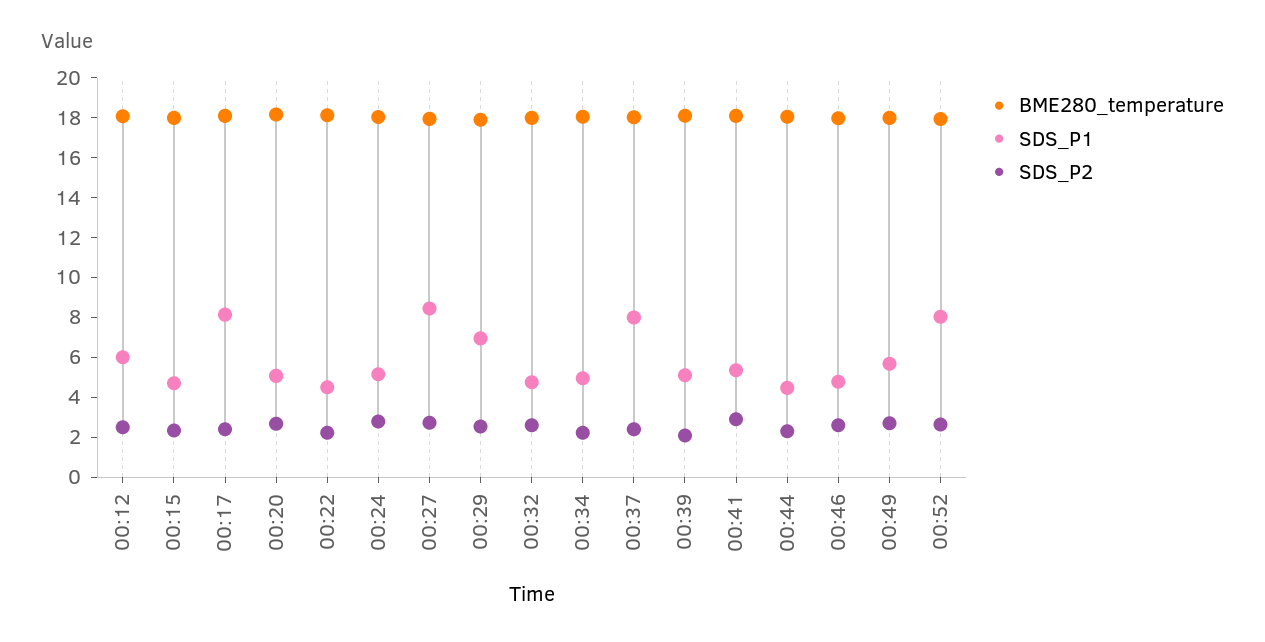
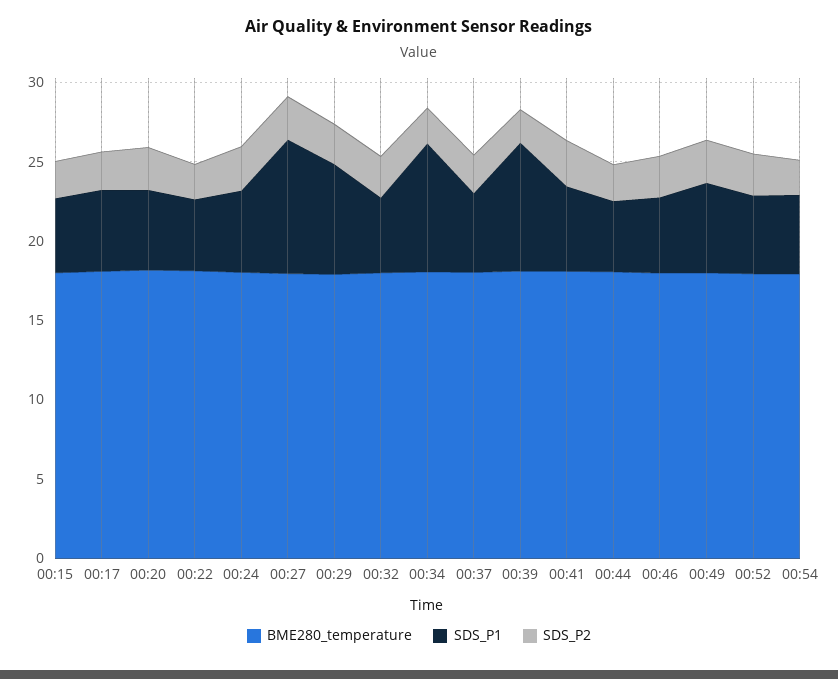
BME280_temperature, 00:12: 18 -> none
SDS_P1, 00:12: 6 -> none
SDS_P2, 00:12: 2.5 -> none
SDS_P1, 00:17: 8 -> 5
SDS_P1, 00:34: 5 -> 8
SDS_P1, 00:37: 8 -> 5
SDS_P1, 00:39: 5 -> 8
SDS_P1, 00:52: 8 -> 5
BME280_temperature, 00:54: none -> 18
SDS_P1, 00:54: none -> 5
SDS_P2, 00:54: none -> 2

